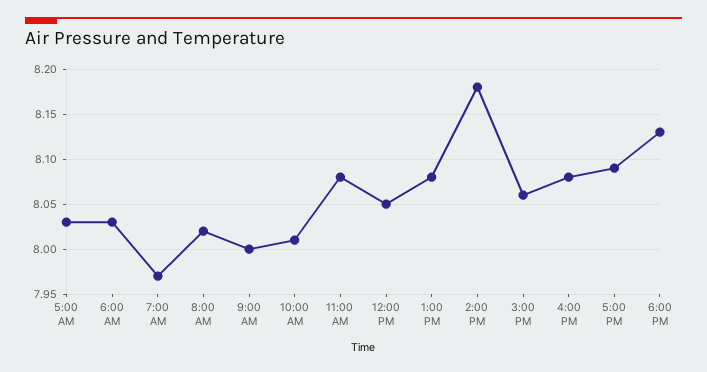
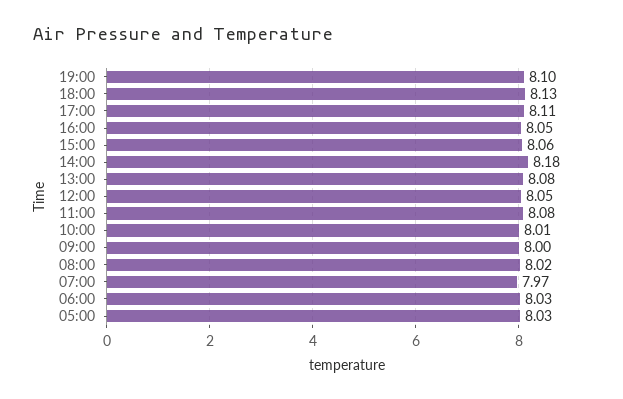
4:00 PM: 8.08 -> 8.05
5:00 PM: 8.09 -> 8.11
19:00: none -> 8.1

